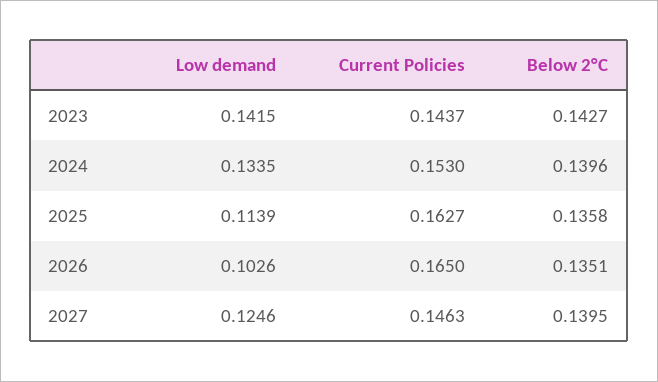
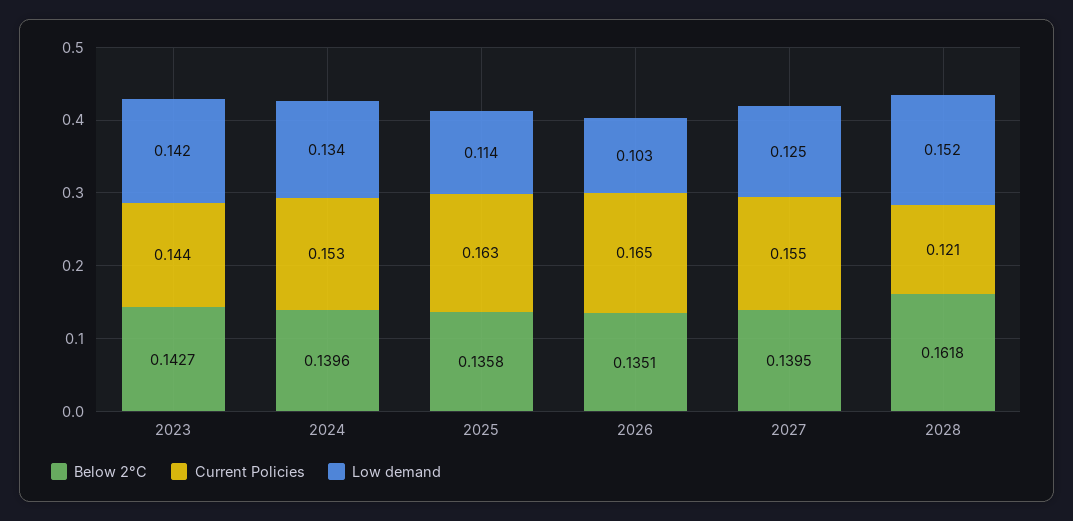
Current Policies, 2027: 0.1463 -> 0.155
Below 2°C, 2028: none -> 0.1618
Current Policies, 2028: none -> 0.121
Low demand, 2028: none -> 0.152

